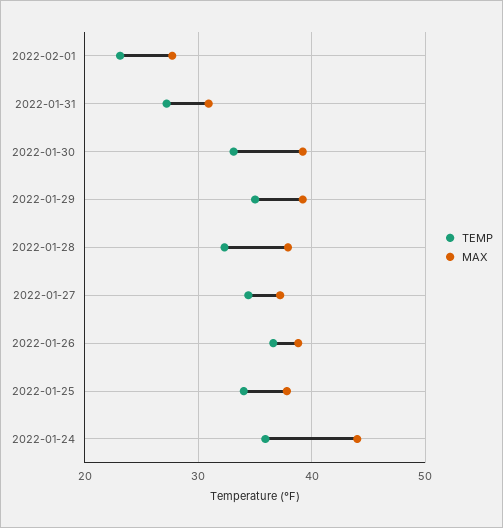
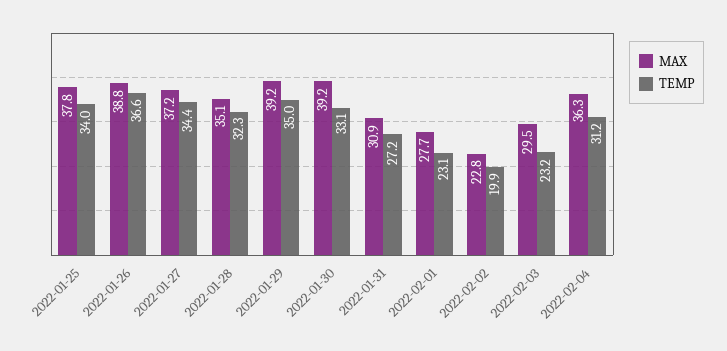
MAX, 2022-01-28: 38 -> 35.1
TEMP, 2022-01-24: 36 -> none
MAX, 2022-01-24: 44 -> none
MAX, 2022-02-02: none -> 22.8
TEMP, 2022-02-02: none -> 19.9
MAX, 2022-02-03: none -> 29.5
TEMP, 2022-02-03: none -> 23.2
MAX, 2022-02-04: none -> 36.3
TEMP, 2022-02-04: none -> 31.2

